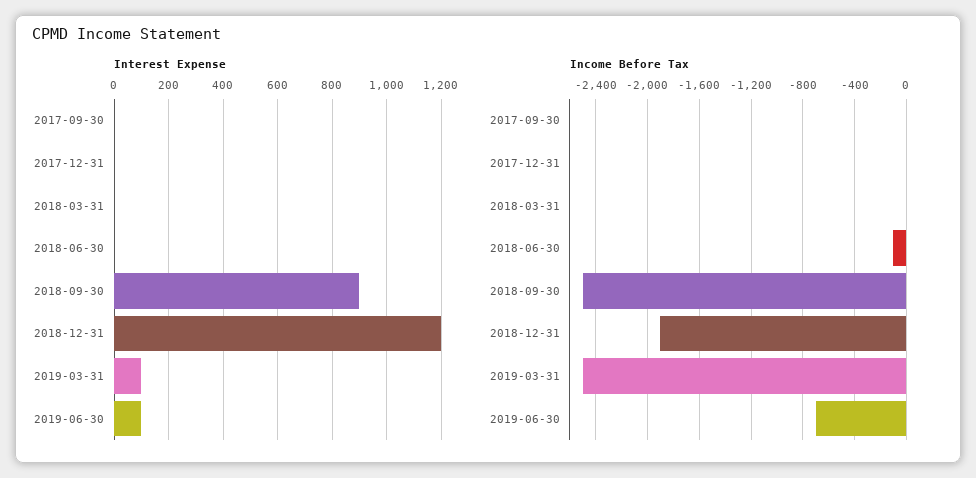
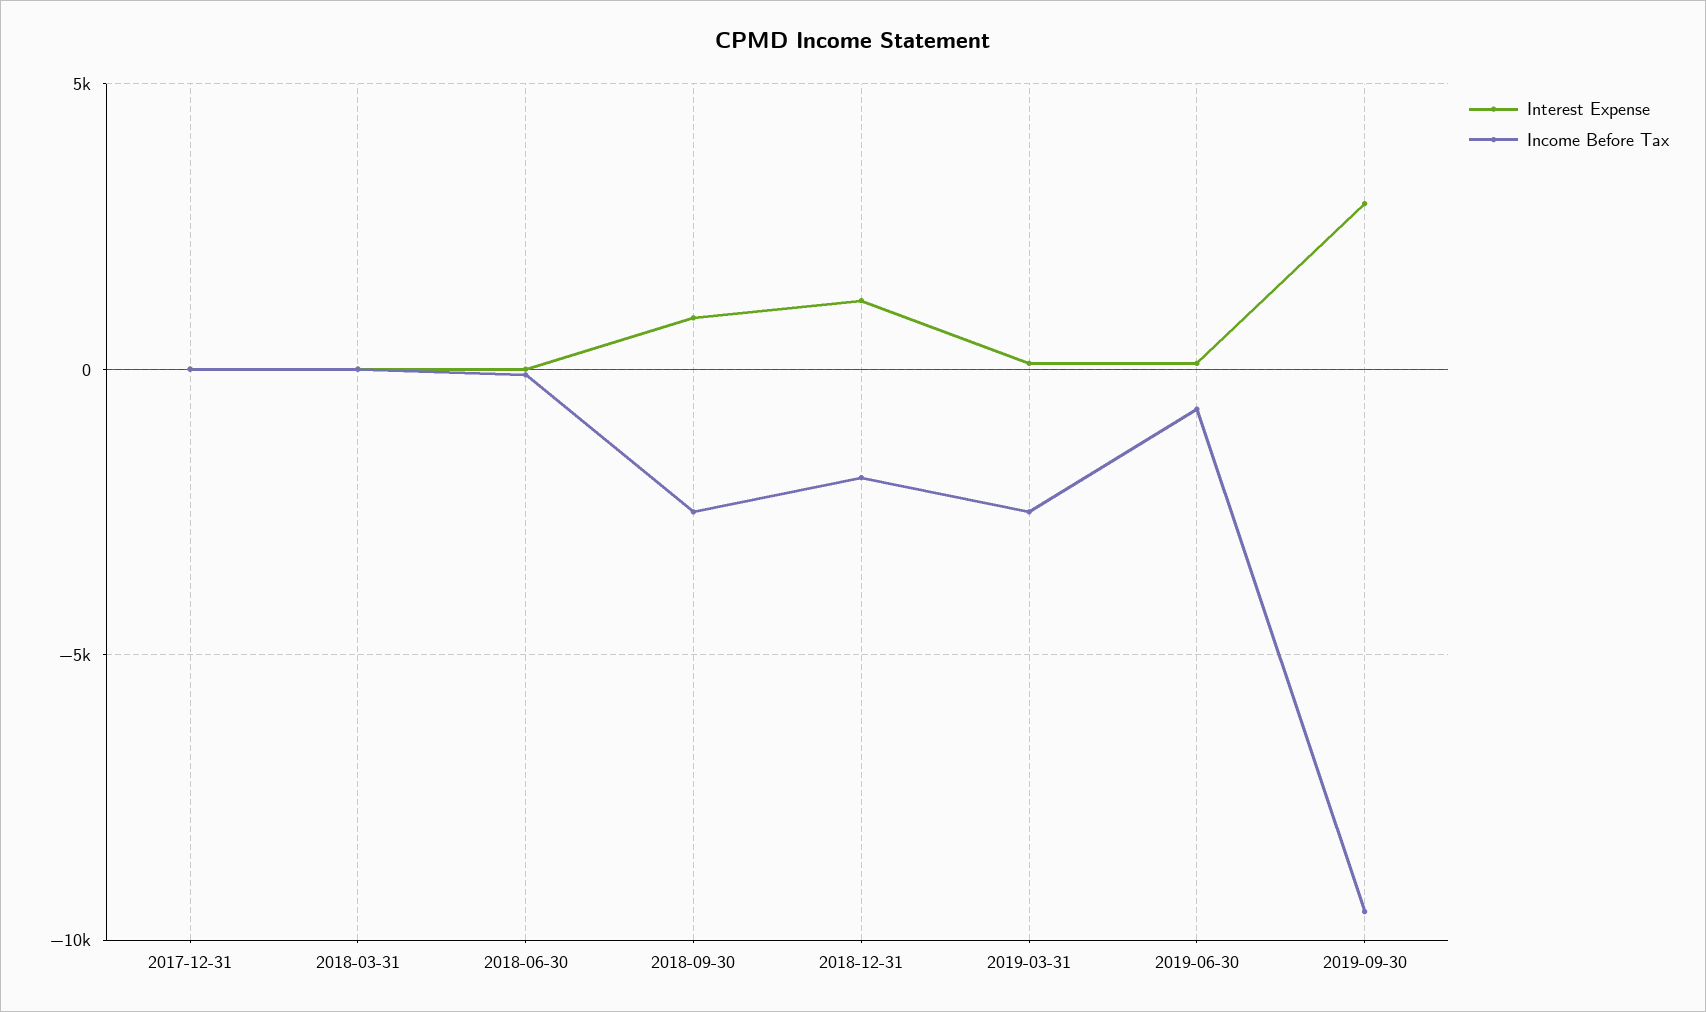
Interest Expense, 2017-09-30: 0 -> none
Income Before Tax, 2017-09-30: 0 -> none
Interest Expense, 2019-09-30: none -> 3000
Income Before Tax, 2019-09-30: none -> -9500

